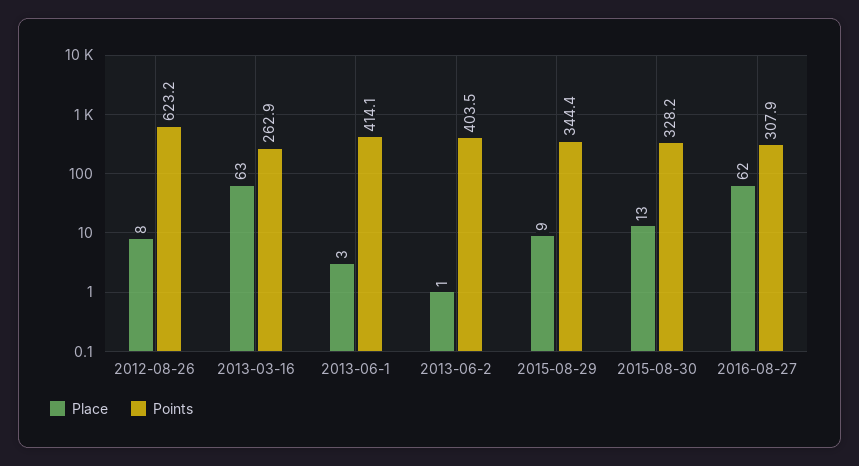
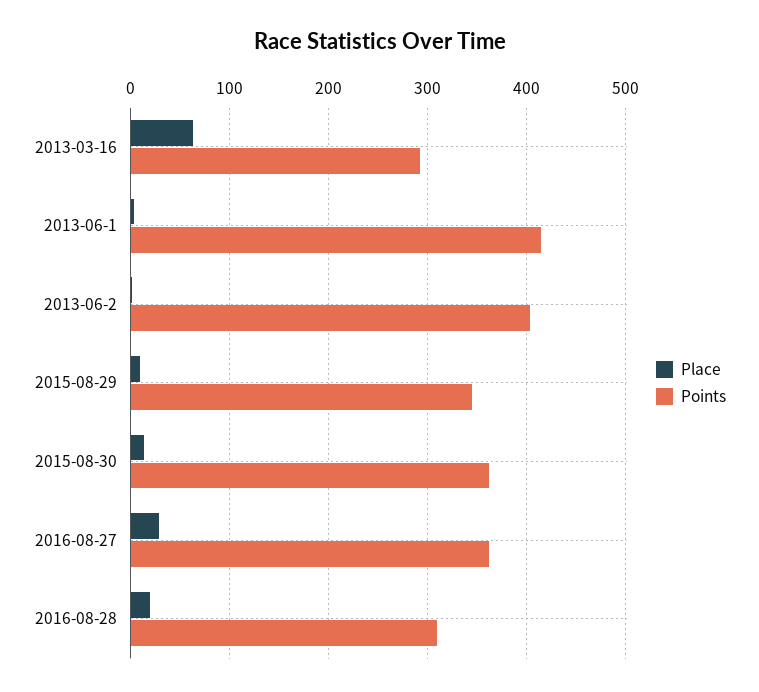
Place, 2012-08-26: 8 -> none
Points, 2012-08-26: 623.2 -> none
Points, 2013-03-16: 262.9 -> 290
Points, 2015-08-30: 328.2 -> 360
Place, 2016-08-27: 62 -> 30
Points, 2016-08-27: 307.9 -> 360
Place, 2016-08-28: none -> 20
Points, 2016-08-28: none -> 310

